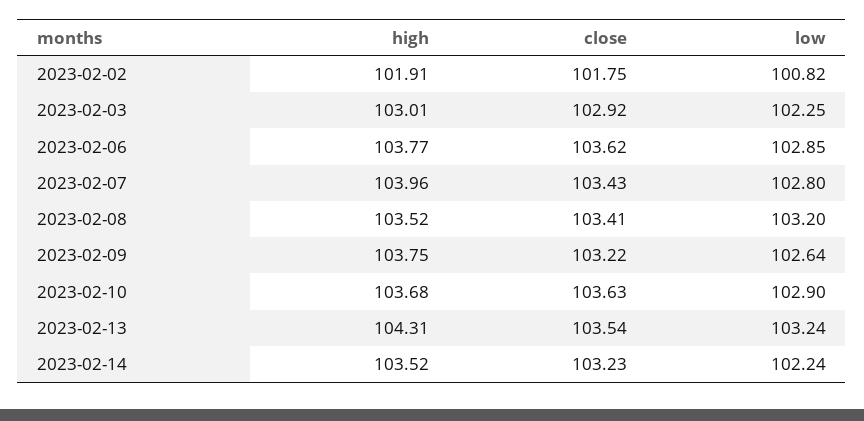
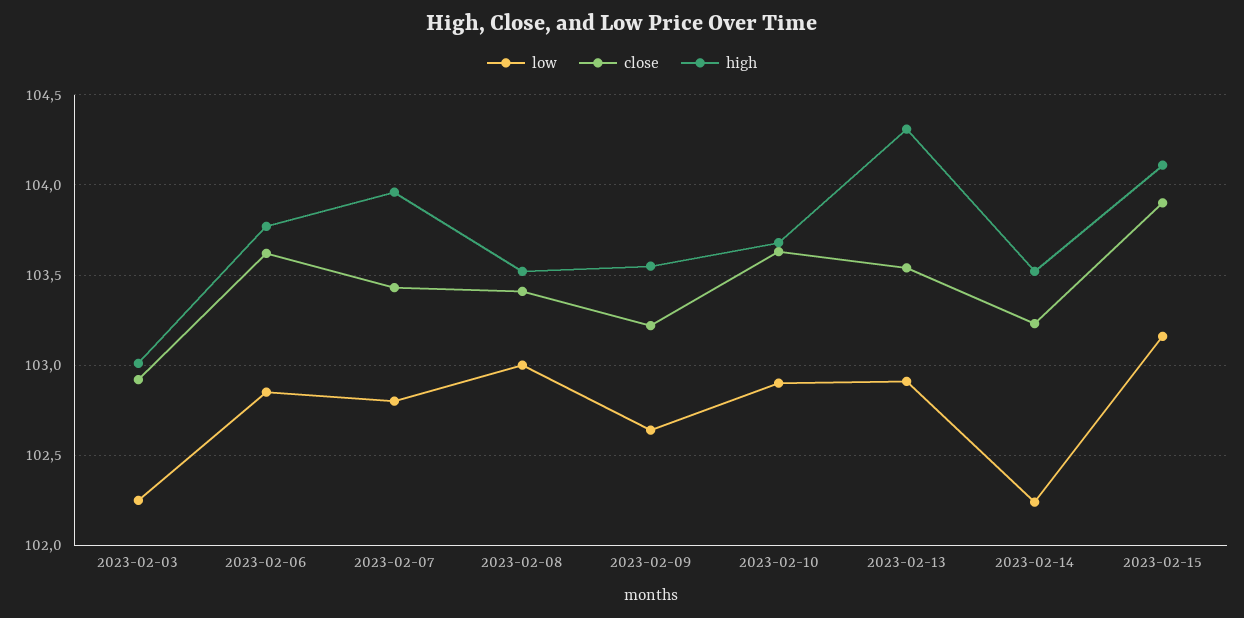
high, 2023-02-02: 101.91 -> none
close, 2023-02-02: 101.75 -> none
low, 2023-02-02: 100.82 -> none
low, 2023-02-08: 103.2 -> 103
high, 2023-02-09: 103.75 -> 103.55
low, 2023-02-13: 103.24 -> 102.9
low, 2023-02-15: none -> 103.15
close, 2023-02-15: none -> 103.9
high, 2023-02-15: none -> 104.1

